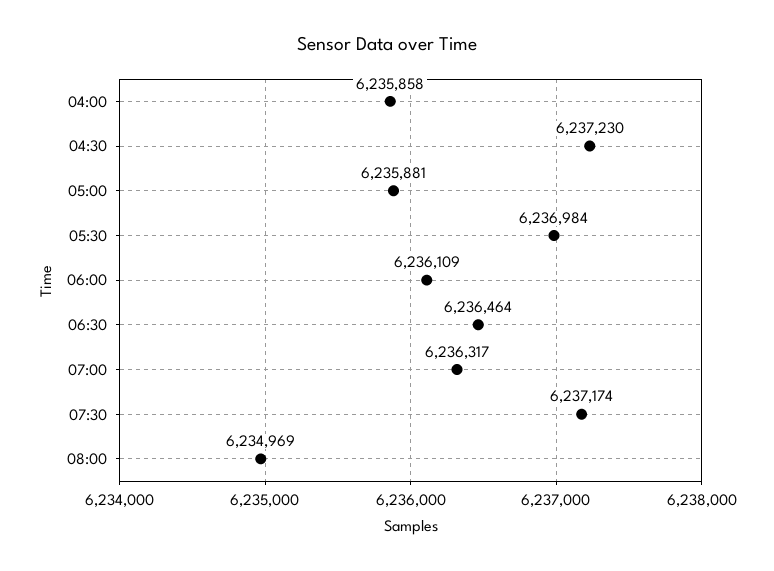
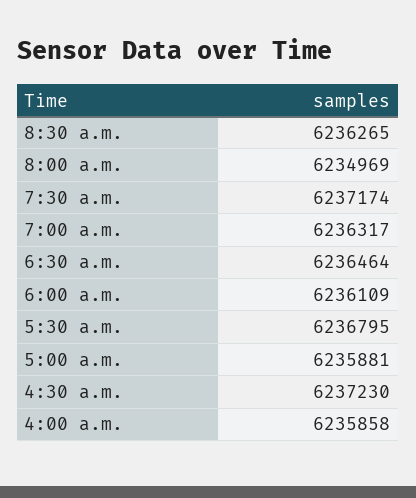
05:30: 6236984 -> 6236795
8:30 a.m.: none -> 6236265

